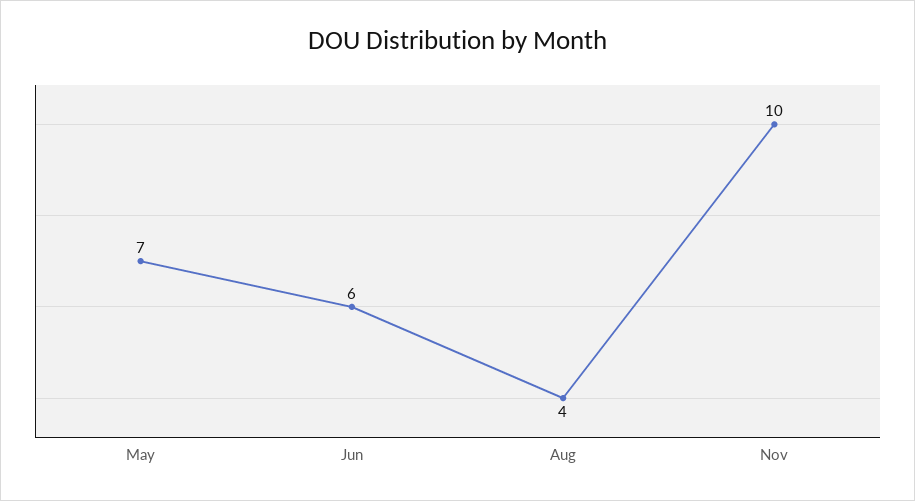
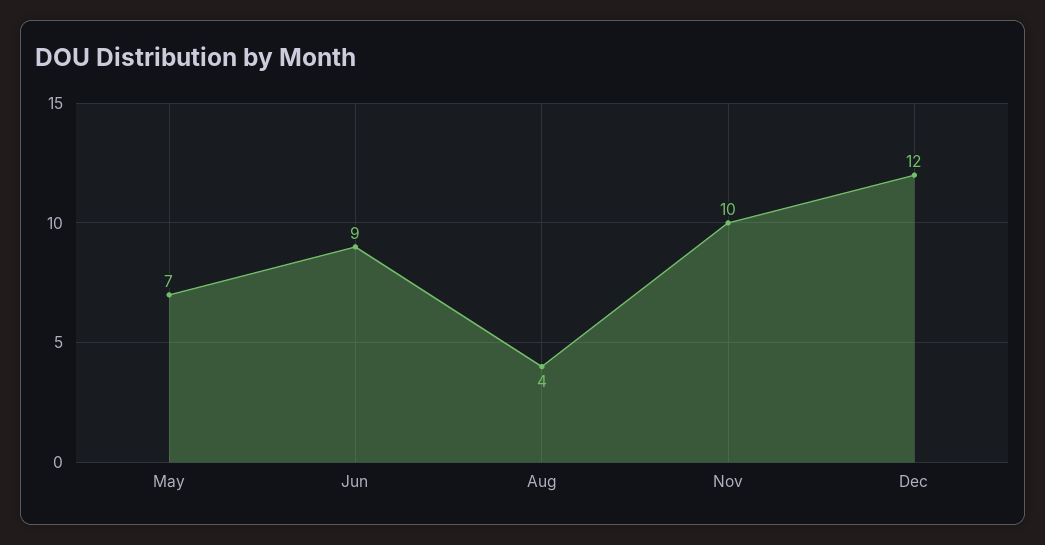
Jun: 6 -> 9
Dec: none -> 12

